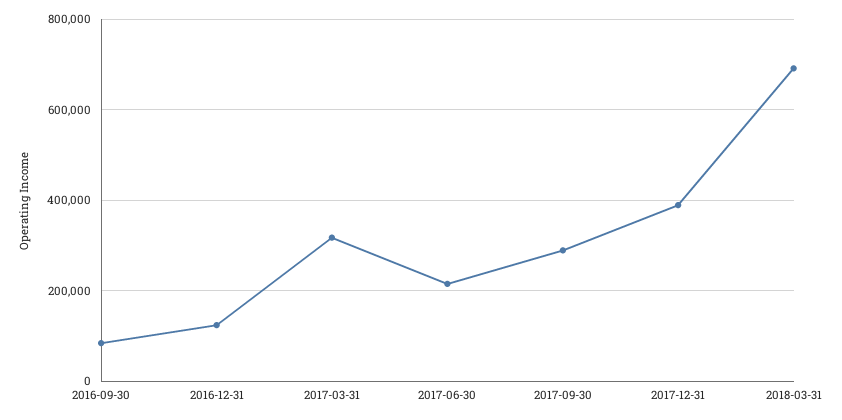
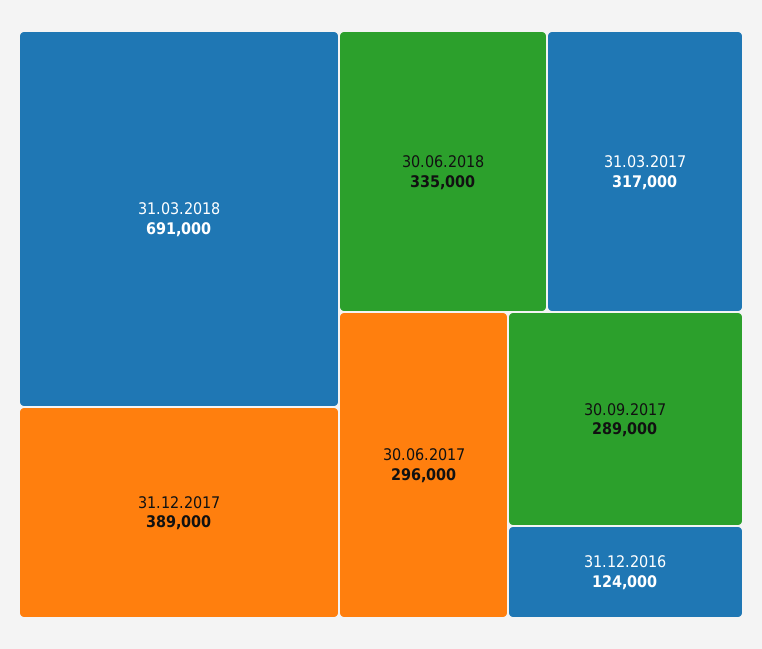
2016-09-30: 80000 -> none
2017-06-30: 220000 -> 296000
30.06.2018: none -> 335000

